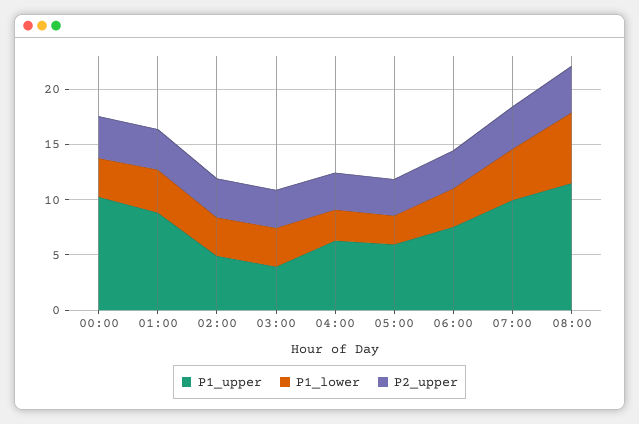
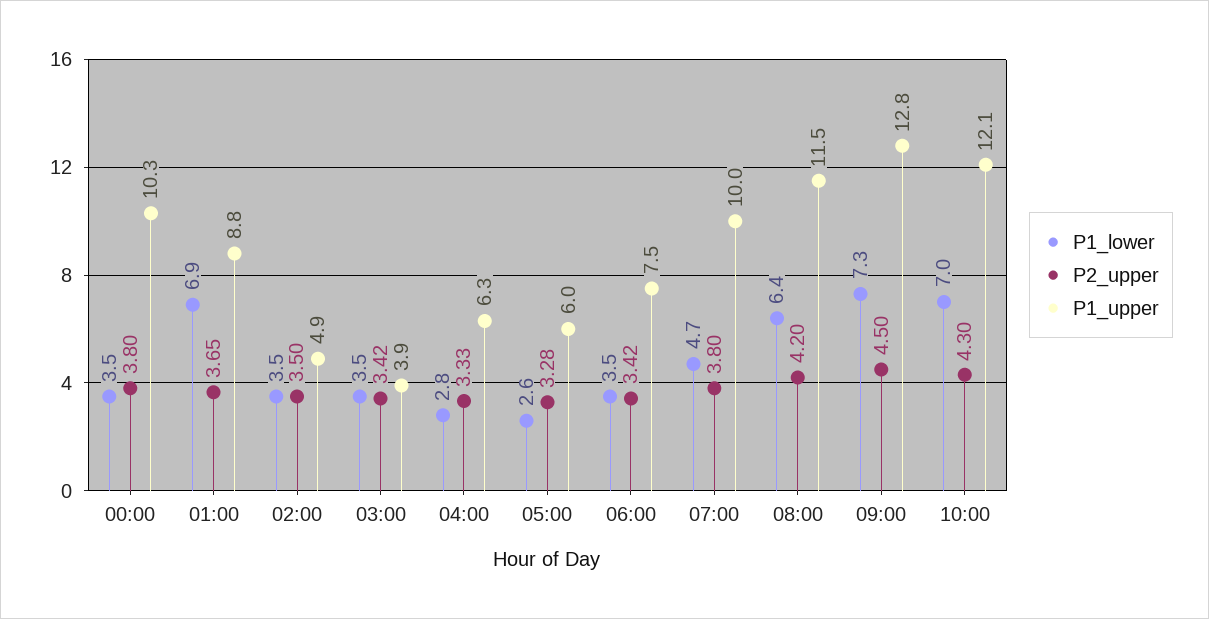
P1_lower, 01:00: 4 -> 6.9
P1_lower, 09:00: none -> 7.3
P2_upper, 09:00: none -> 4.5
P1_upper, 09:00: none -> 12.8
P1_lower, 10:00: none -> 7
P2_upper, 10:00: none -> 4.3
P1_upper, 10:00: none -> 12.1

